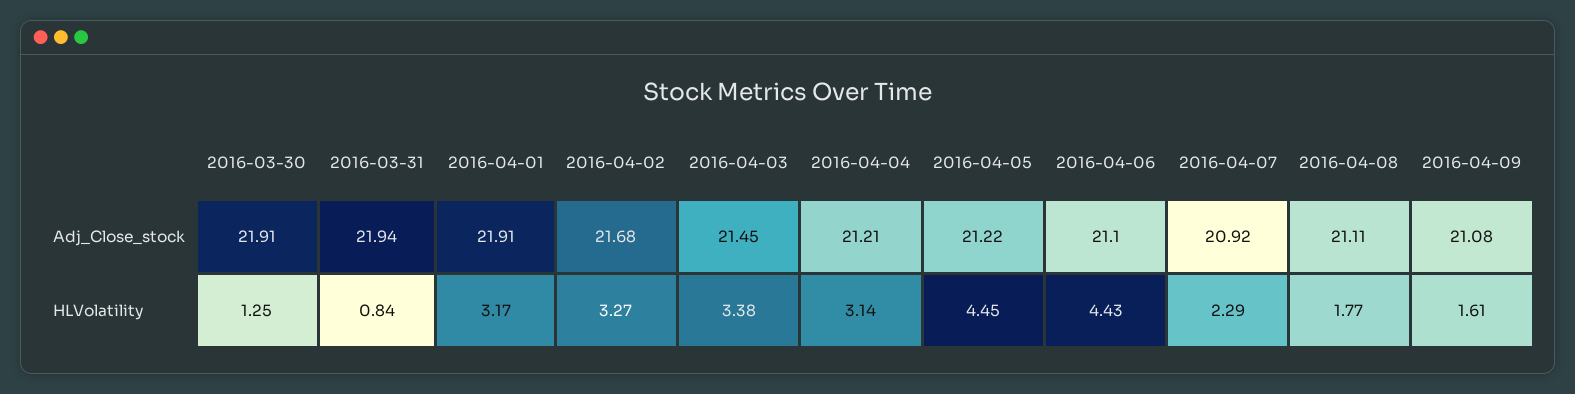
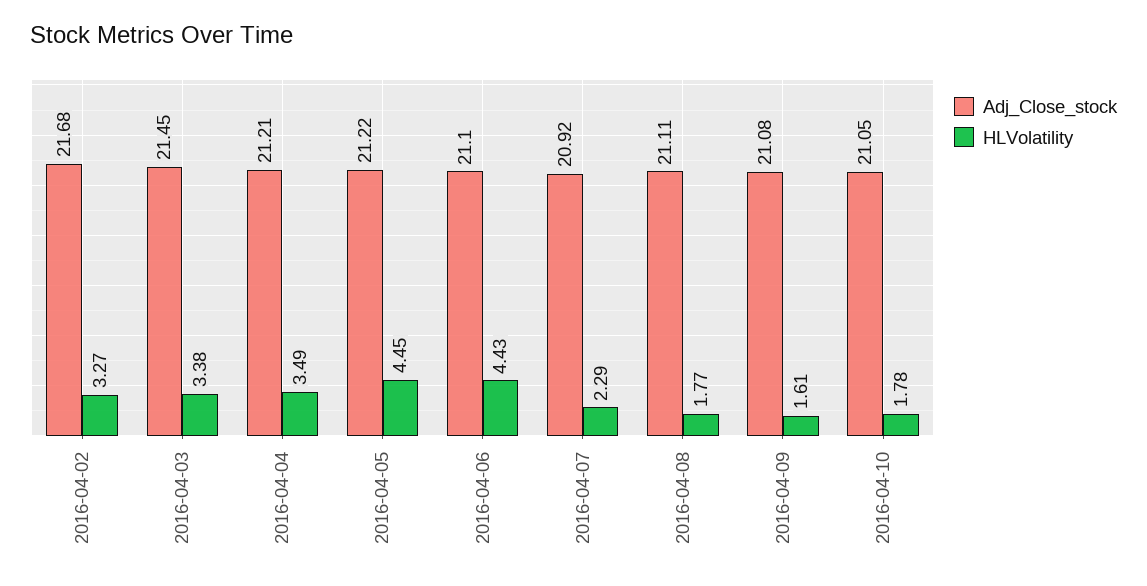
Adj_Close_stock, 2016-03-30: 21.91 -> none
Adj_Close_stock, 2016-03-31: 21.94 -> none
Adj_Close_stock, 2016-04-01: 21.91 -> none
HLVolatility, 2016-03-30: 1.25 -> none
HLVolatility, 2016-03-31: 0.84 -> none
HLVolatility, 2016-04-01: 3.17 -> none
HLVolatility, 2016-04-04: 3.14 -> 3.49
Adj_Close_stock, 2016-04-10: none -> 21.05
HLVolatility, 2016-04-10: none -> 1.78

